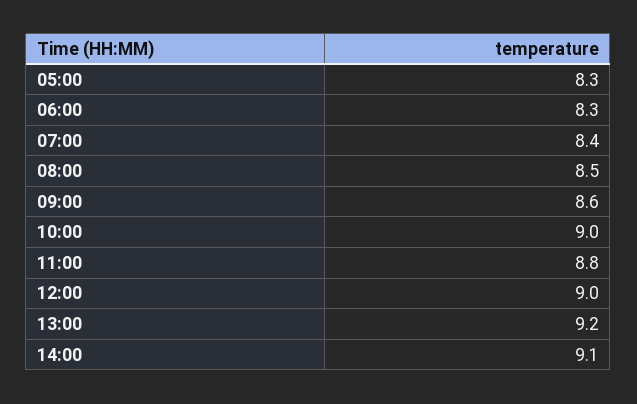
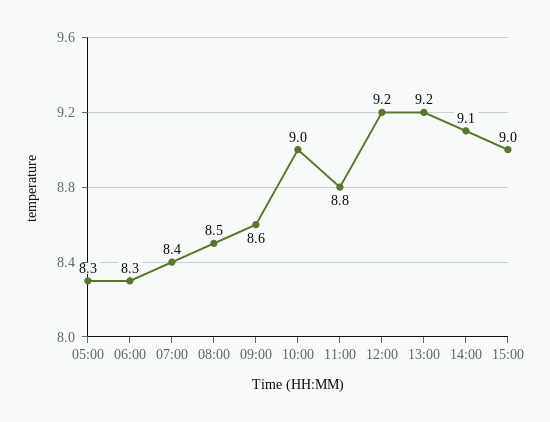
12:00: 9 -> 9.2
15:00: none -> 9

